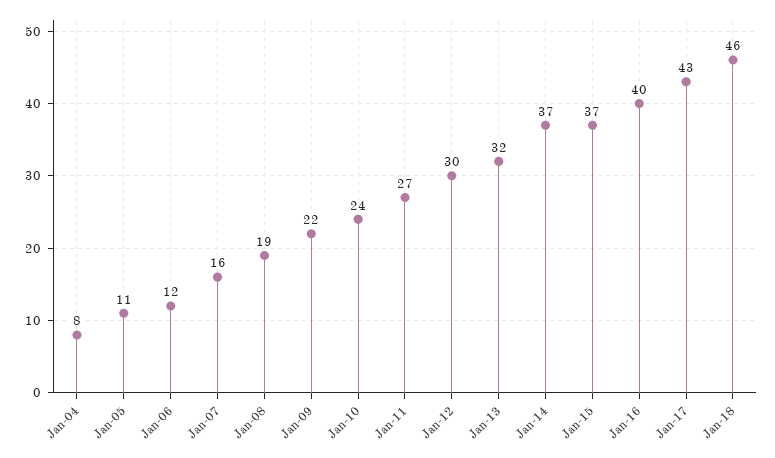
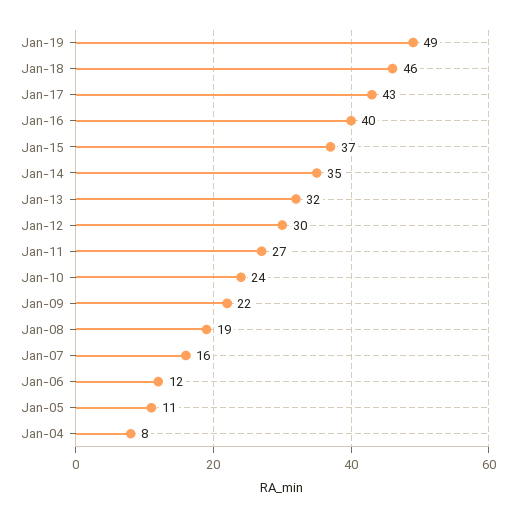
Jan-14: 37 -> 35
Jan-19: none -> 49

